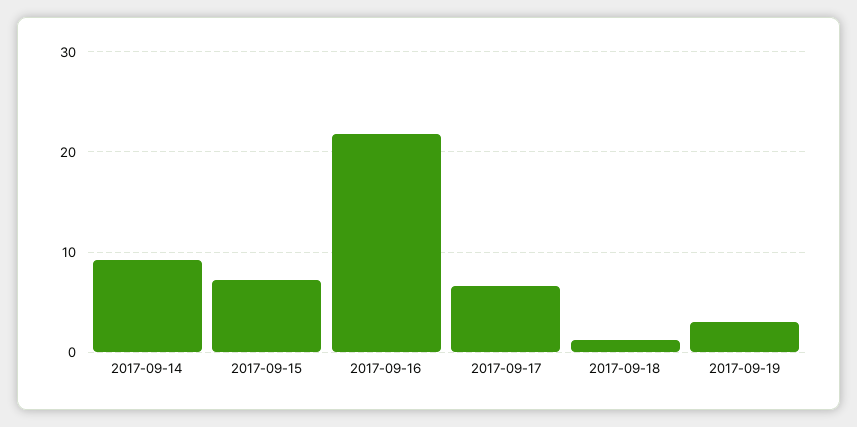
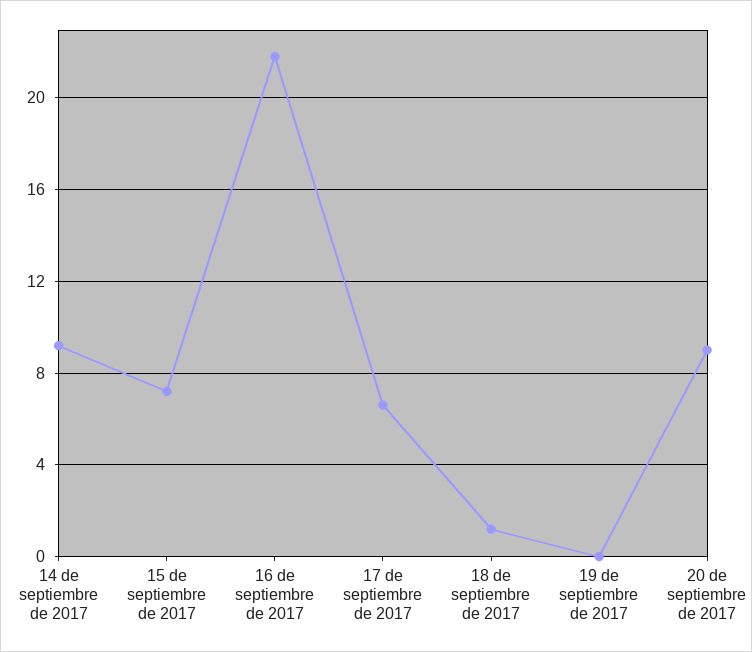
2017-09-19: 3 -> 0
20 de septiembre de 2017: none -> 9

